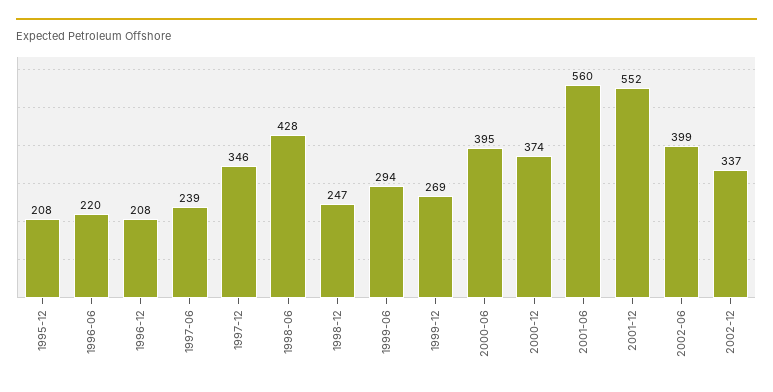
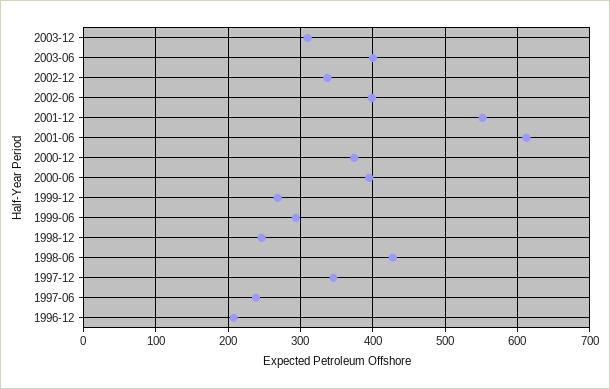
1995-12: 208 -> none
1996-06: 220 -> none
2001-06: 560 -> 610
2003-12: none -> 310
2003-06: none -> 400

